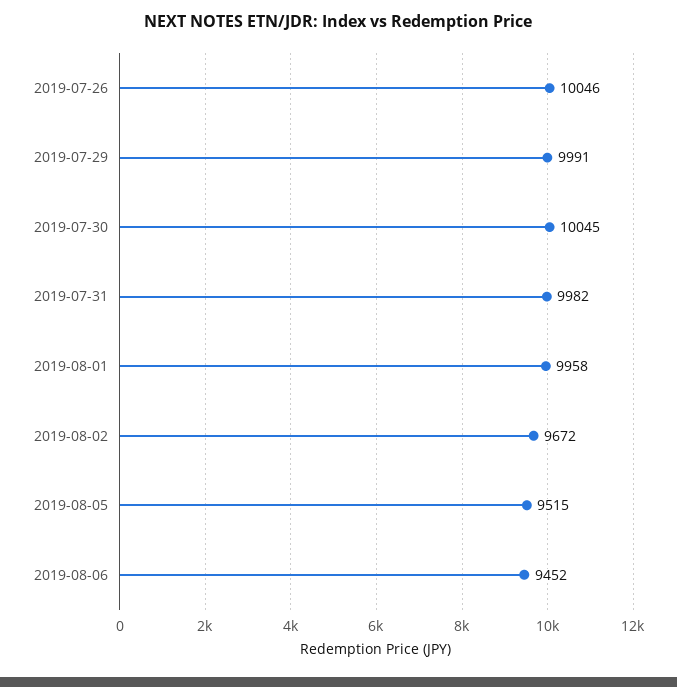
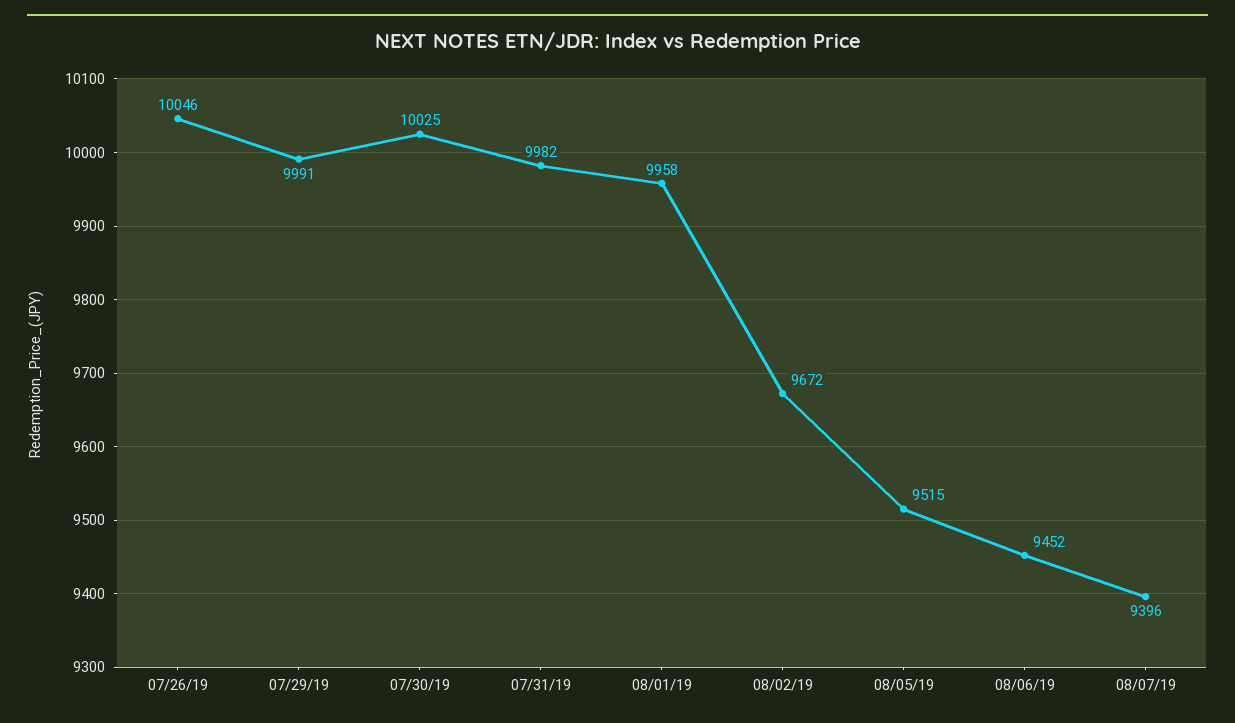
2019-07-30: 10045 -> 10025
08/07/19: none -> 9396

